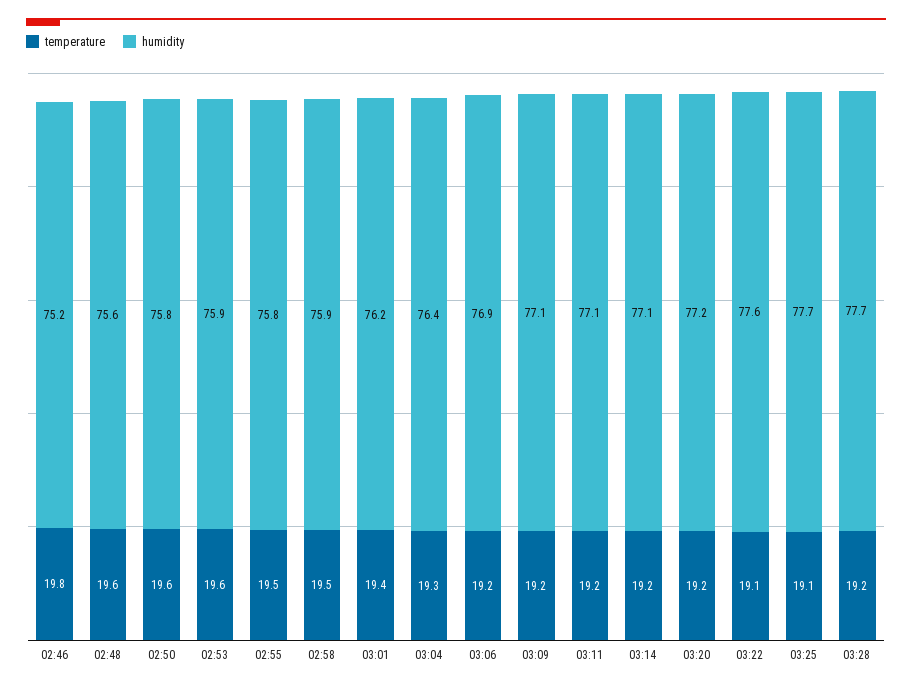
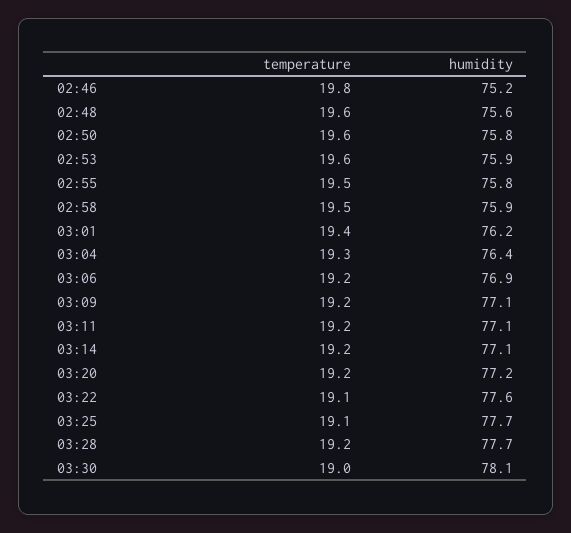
temperature, 03:30: none -> 19
humidity, 03:30: none -> 78.1

